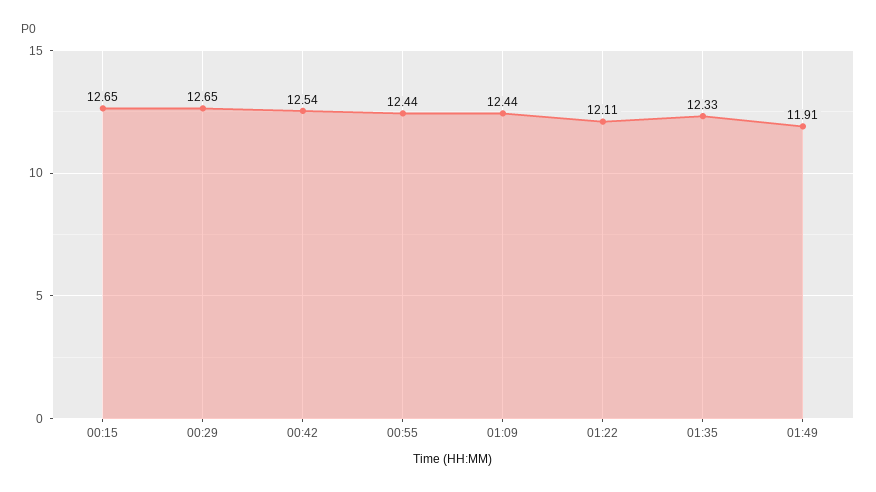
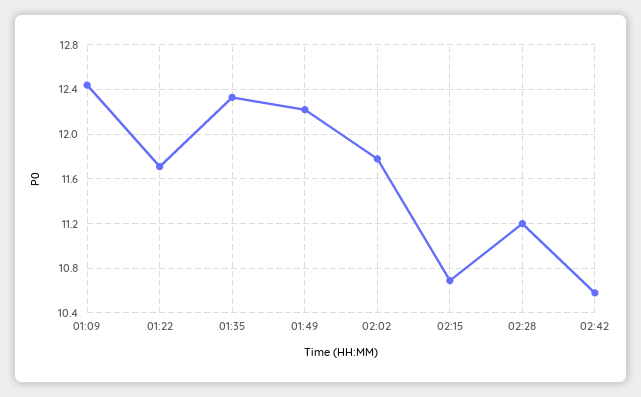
00:15: 12.65 -> none
00:29: 12.65 -> none
00:42: 12.54 -> none
00:55: 12.44 -> none
01:22: 12.11 -> 11.7
01:49: 11.91 -> 12.2
02:02: none -> 11.8
02:15: none -> 10.7
02:28: none -> 11.2
02:42: none -> 10.6

